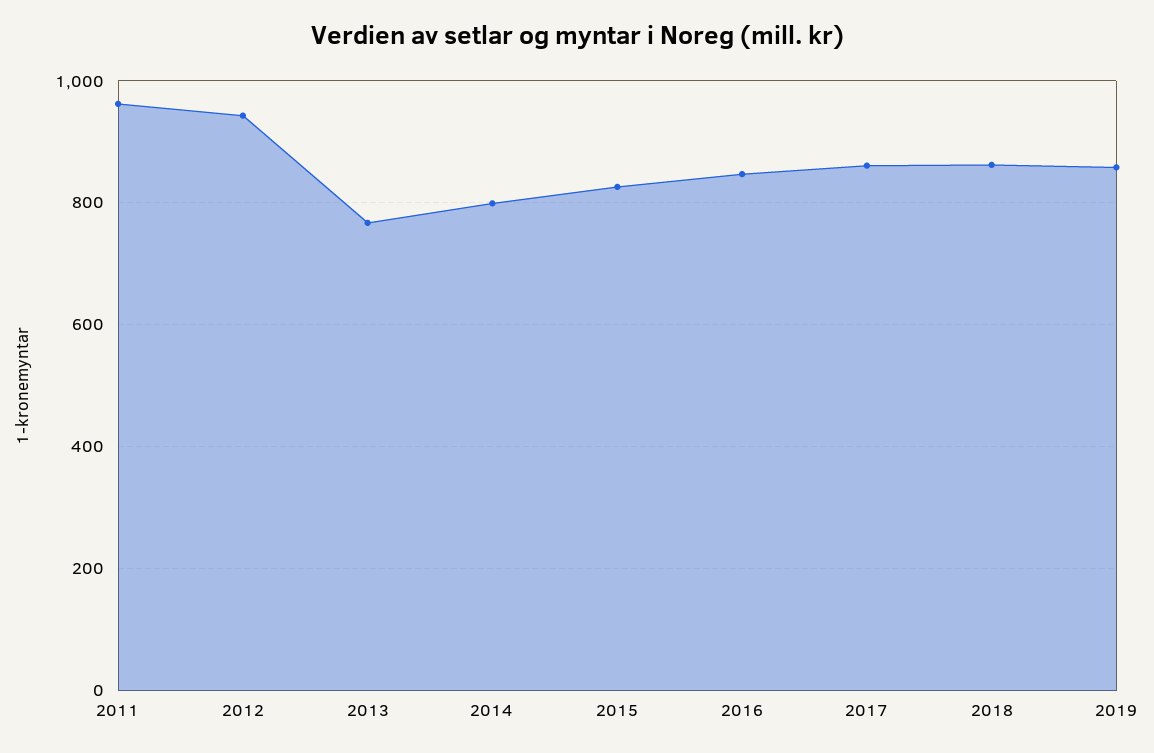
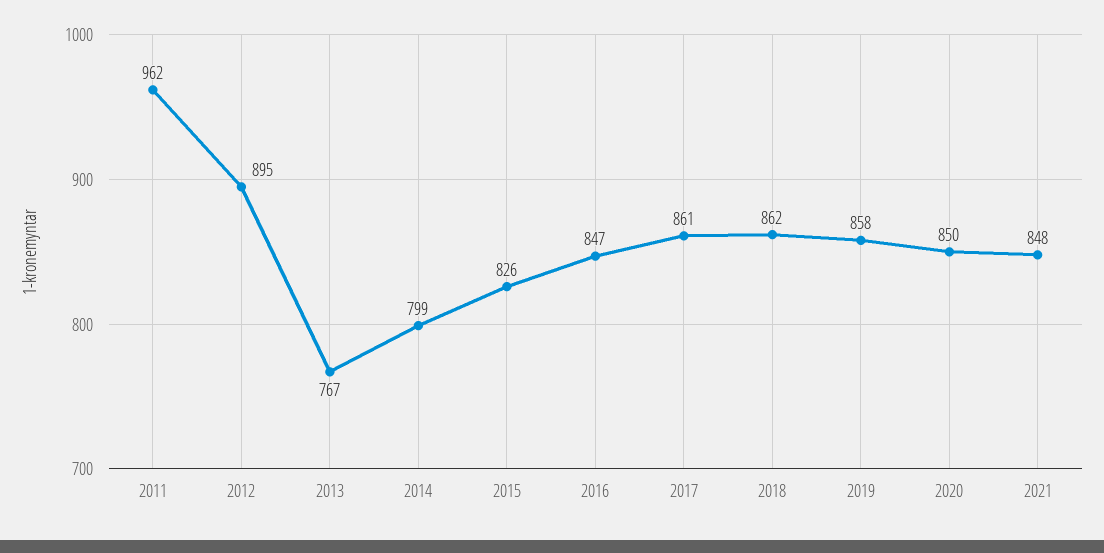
2012: 940 -> 895
2020: none -> 850
2021: none -> 848

